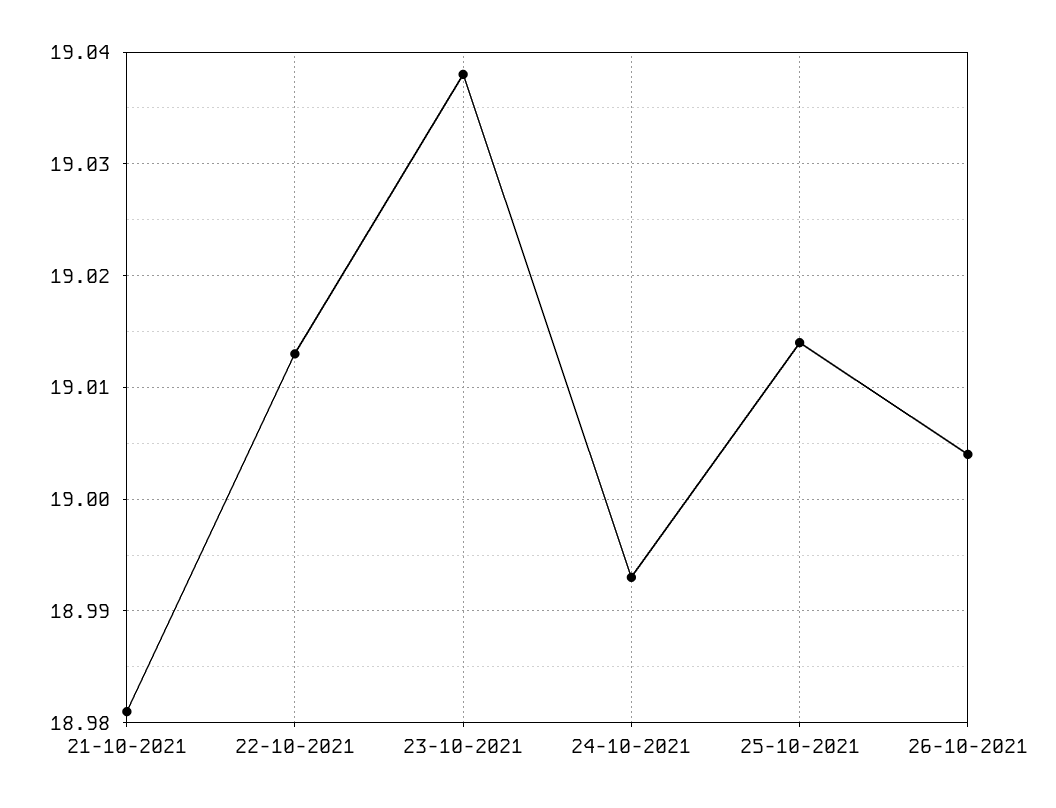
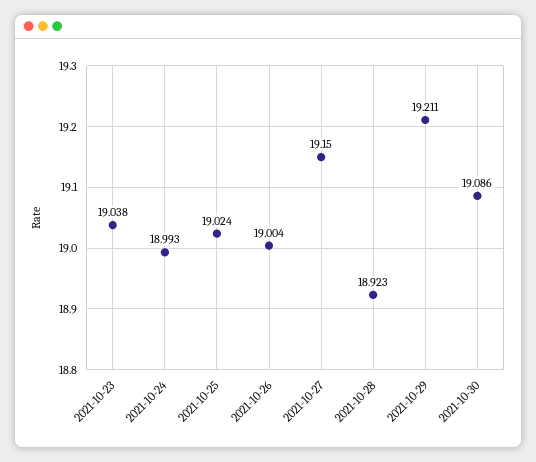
21-10-2021: 18.981 -> none
22-10-2021: 19.013 -> none
25-10-2021: 19.014 -> 19.024
2021-10-27: none -> 19.15
2021-10-28: none -> 18.923
2021-10-29: none -> 19.211
2021-10-30: none -> 19.086

